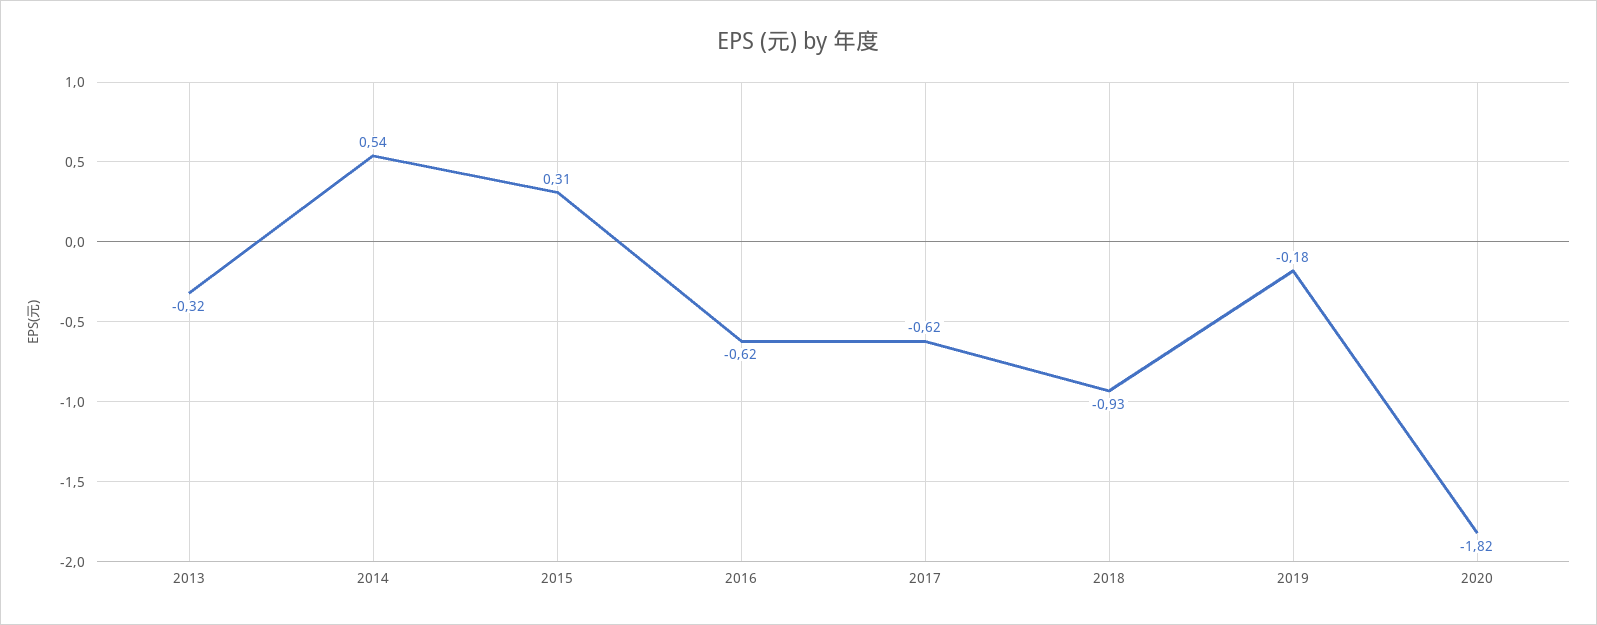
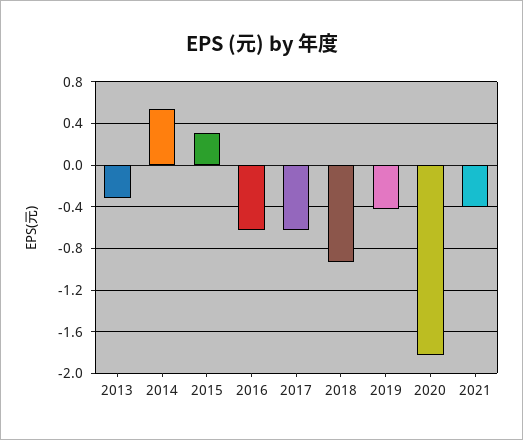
2019: -0.18 -> -0.4
2021: none -> -0.4

